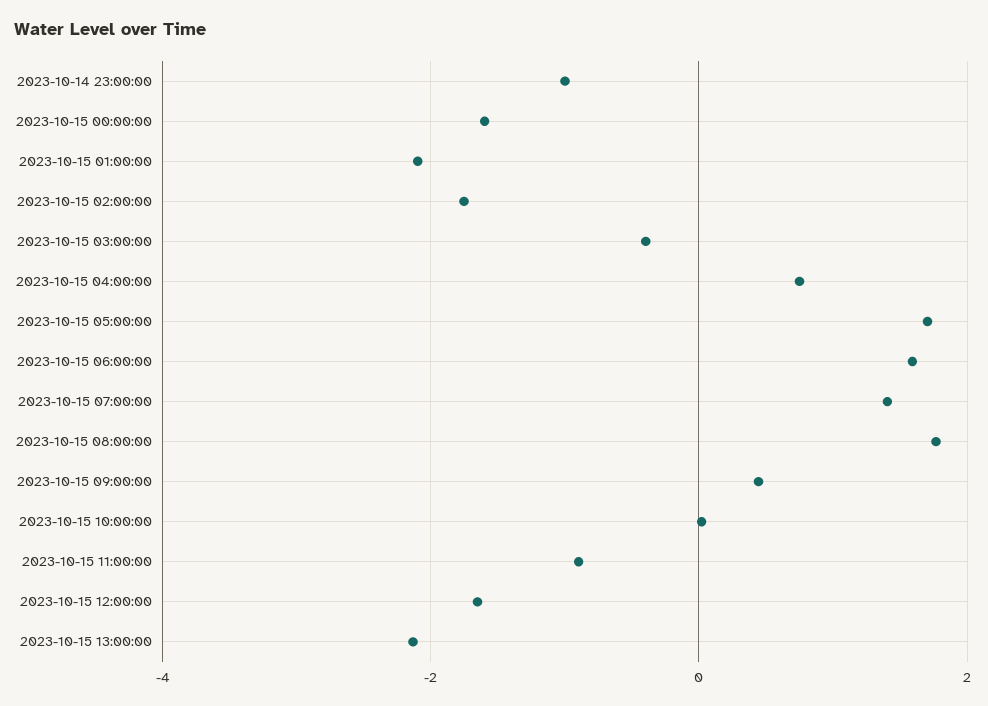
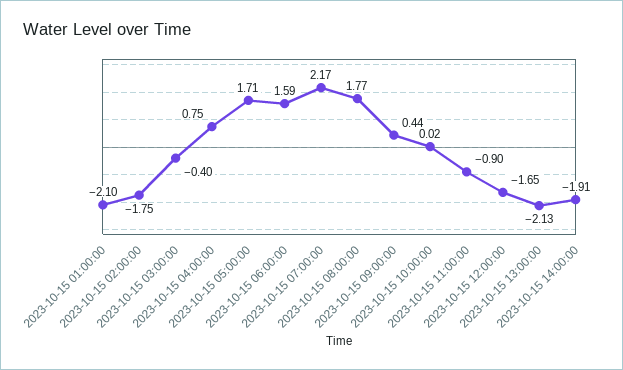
2023-10-14 23:00:00: -1 -> none
2023-10-15 00:00:00: -1.6 -> none
2023-10-15 07:00:00: 1.4 -> 2.17
2023-10-15 14:00:00: none -> -1.91

